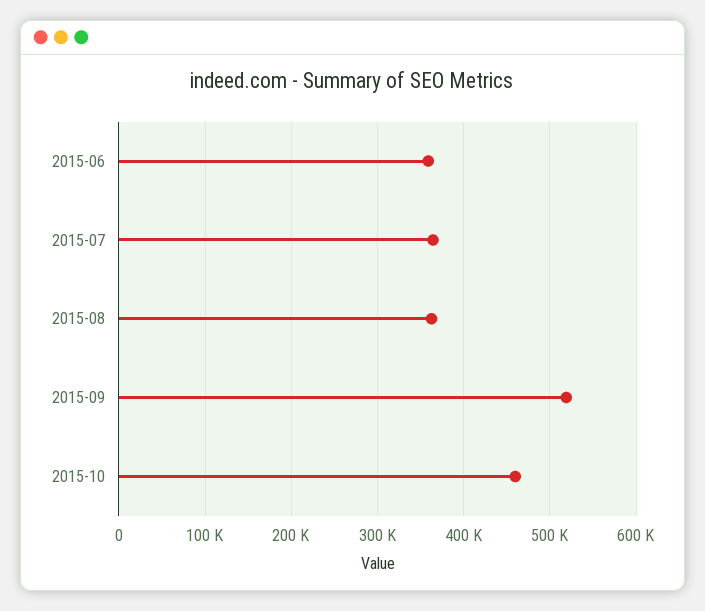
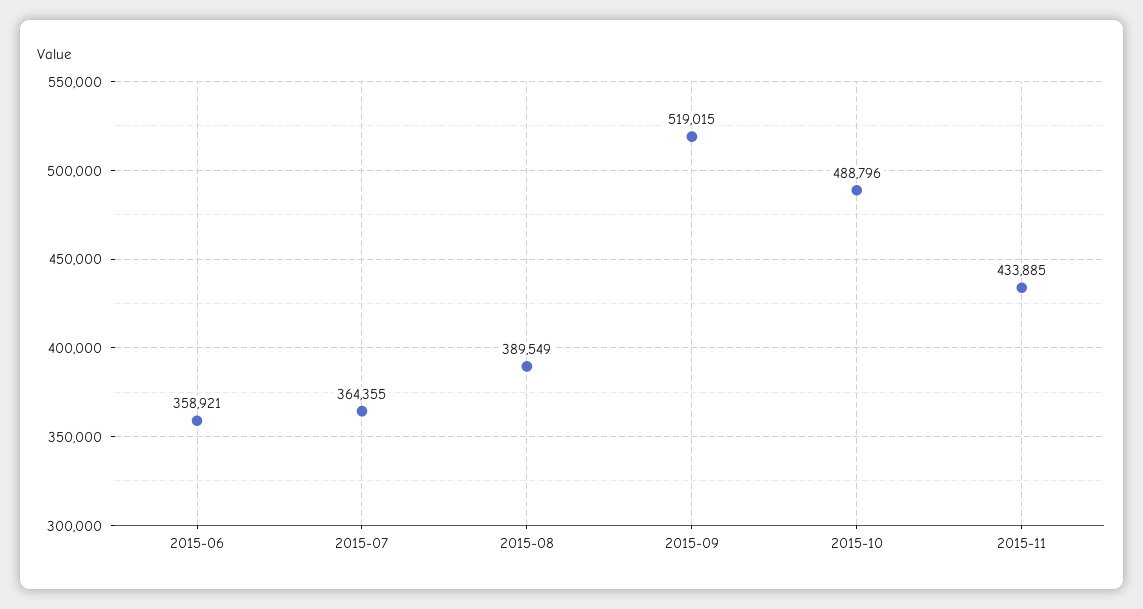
2015-08: 360000 -> 389549
2015-10: 460000 -> 488796
2015-11: none -> 433885

